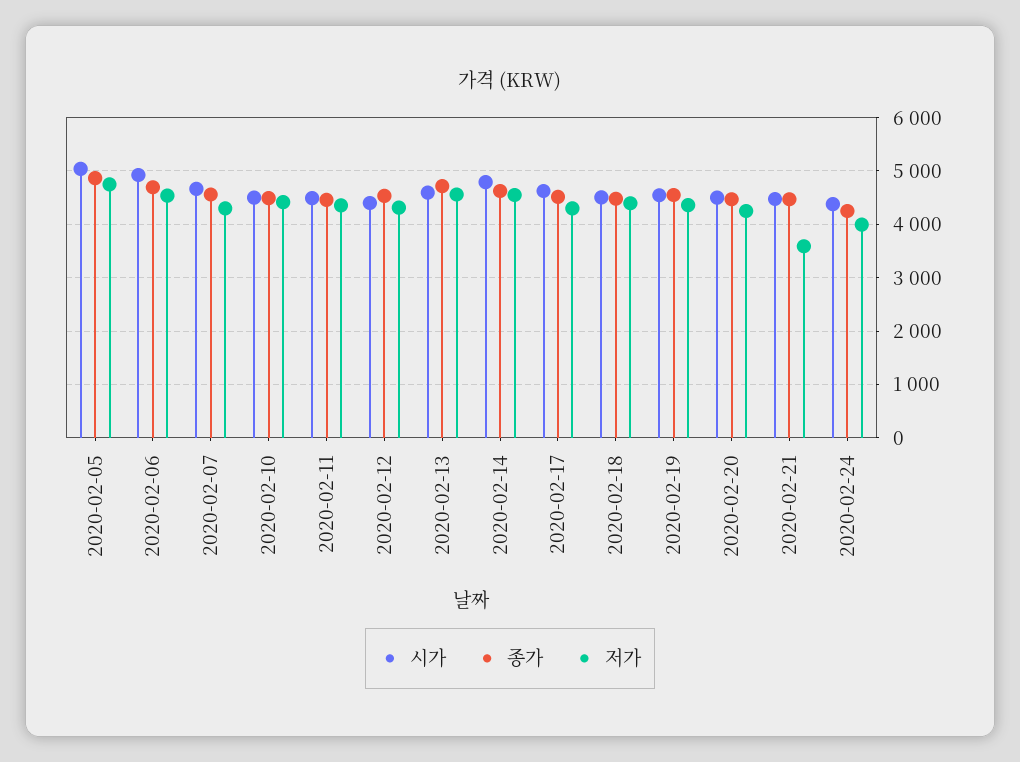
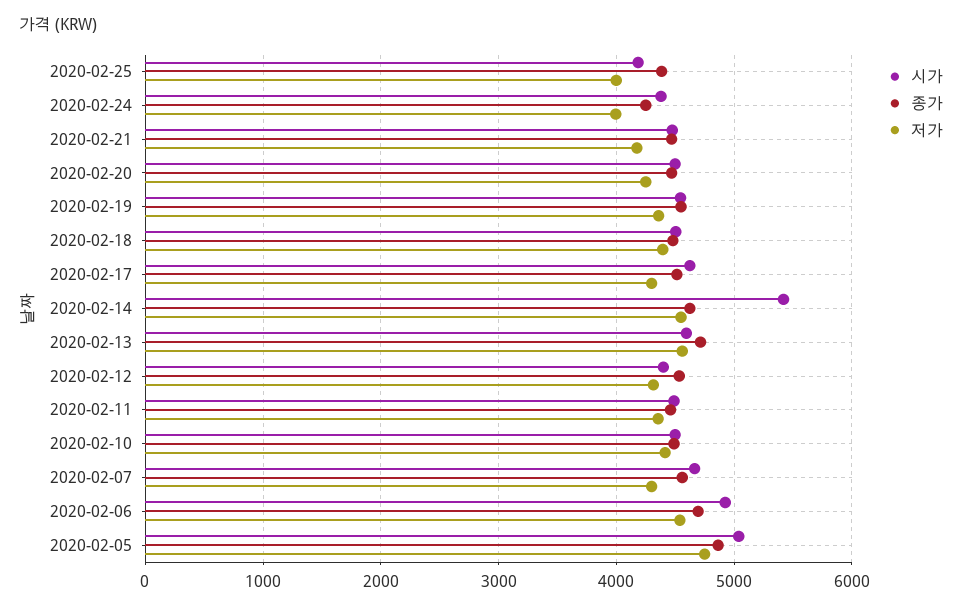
시가, 2020-02-14: 4800 -> 5400
저가, 2020-02-21: 3600 -> 4200
시가, 2020-02-25: none -> 4200
종가, 2020-02-25: none -> 4400
저가, 2020-02-25: none -> 4000

